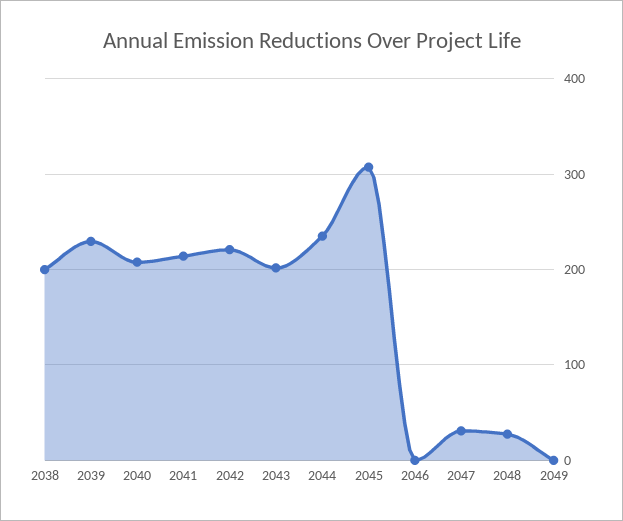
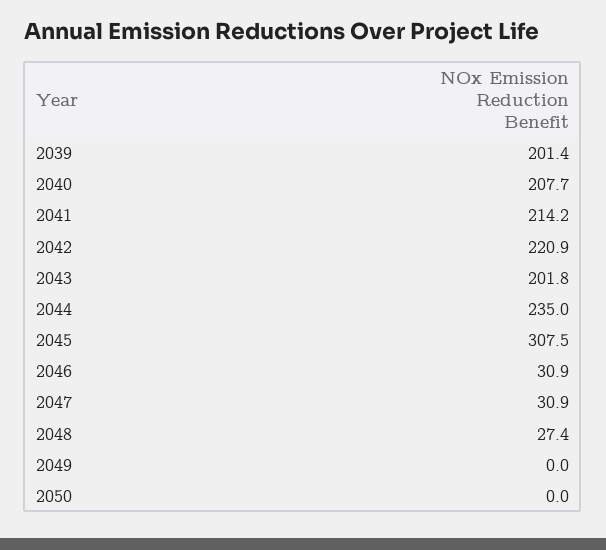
2038: 200 -> none
2039: 230 -> 201.4
2046: 0 -> 30.9
2050: none -> 0

